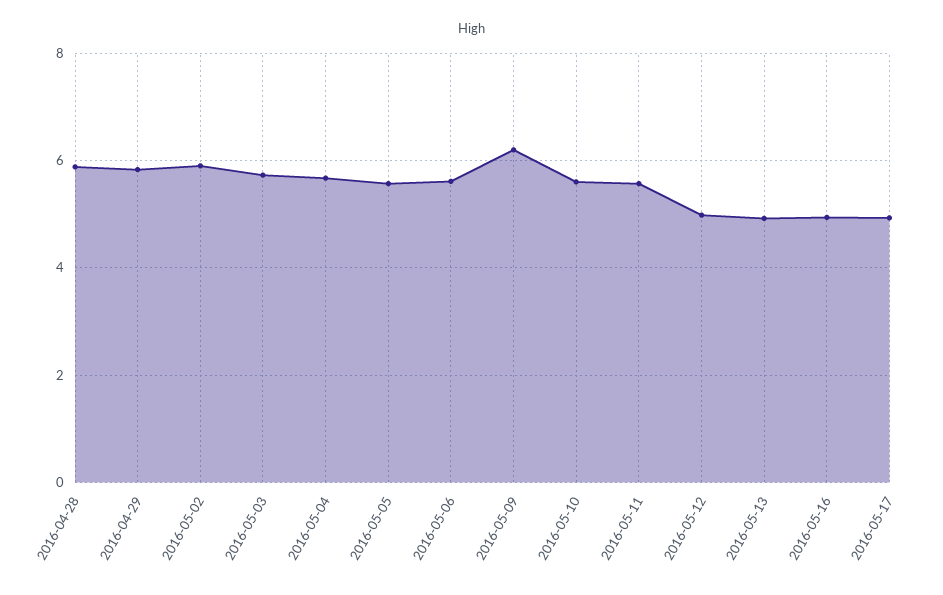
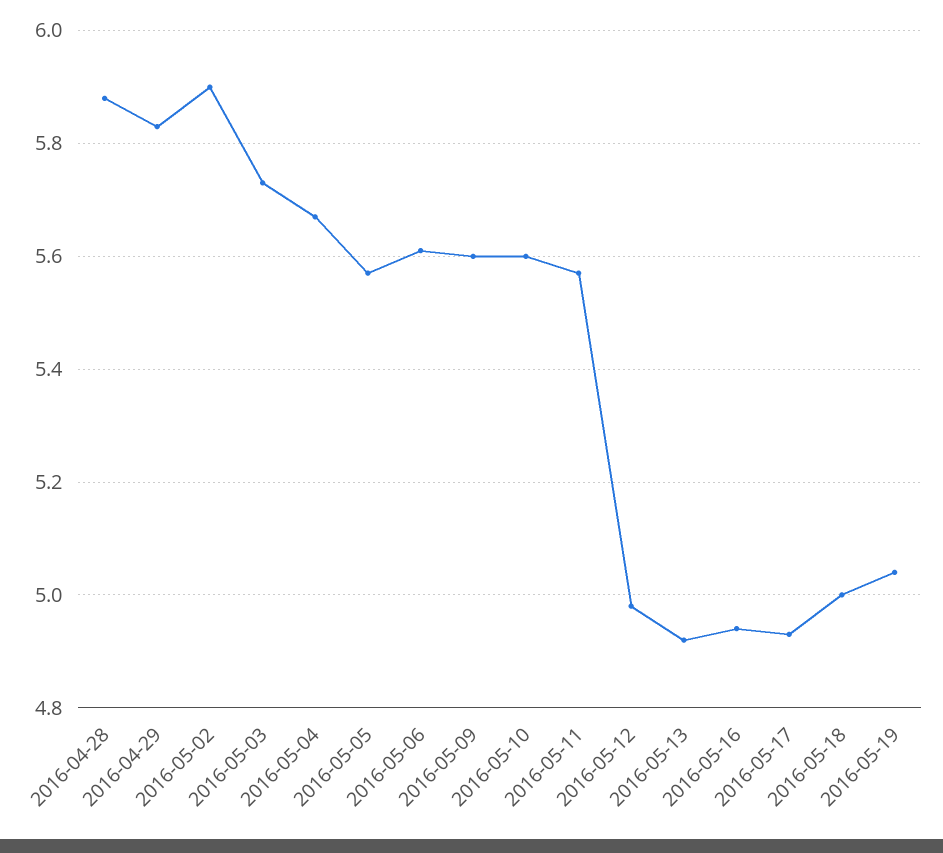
2016-05-09: 6.2 -> 5.6
2016-05-18: none -> 5
2016-05-19: none -> 5.05

